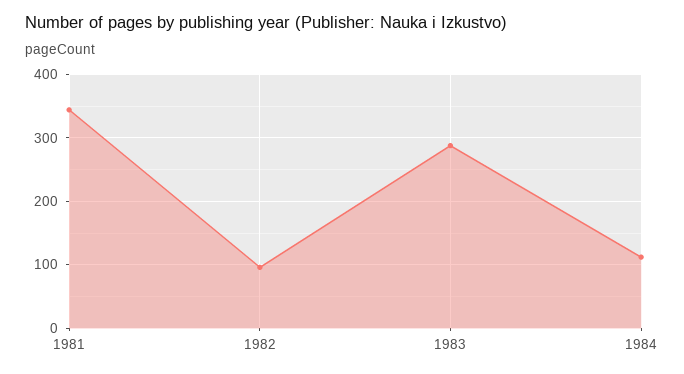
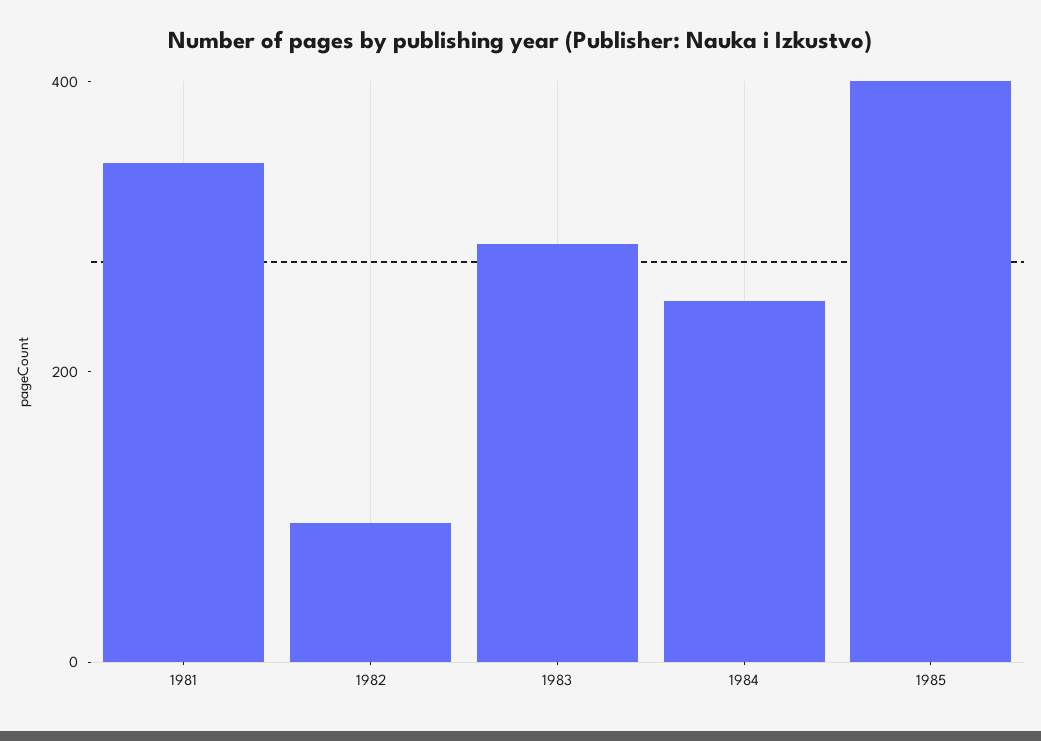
1984: 110 -> 250
1985: none -> 400

